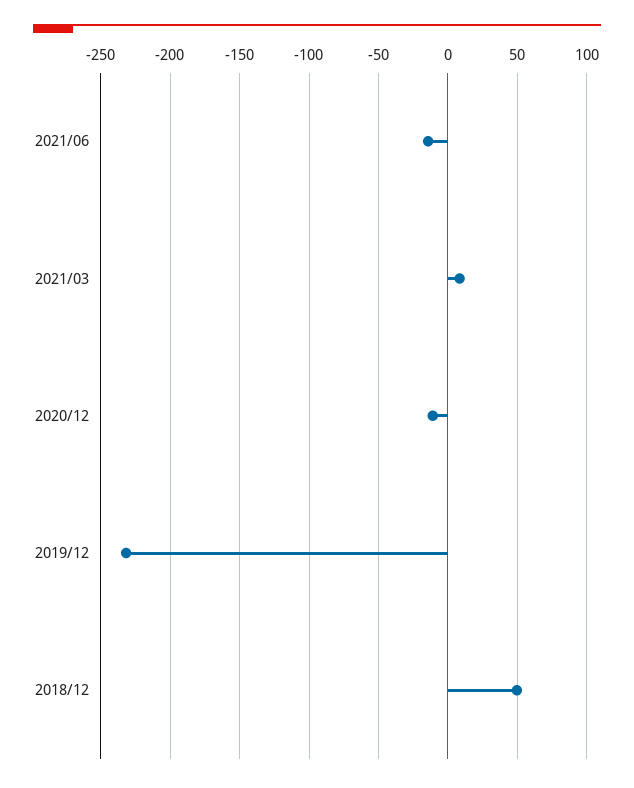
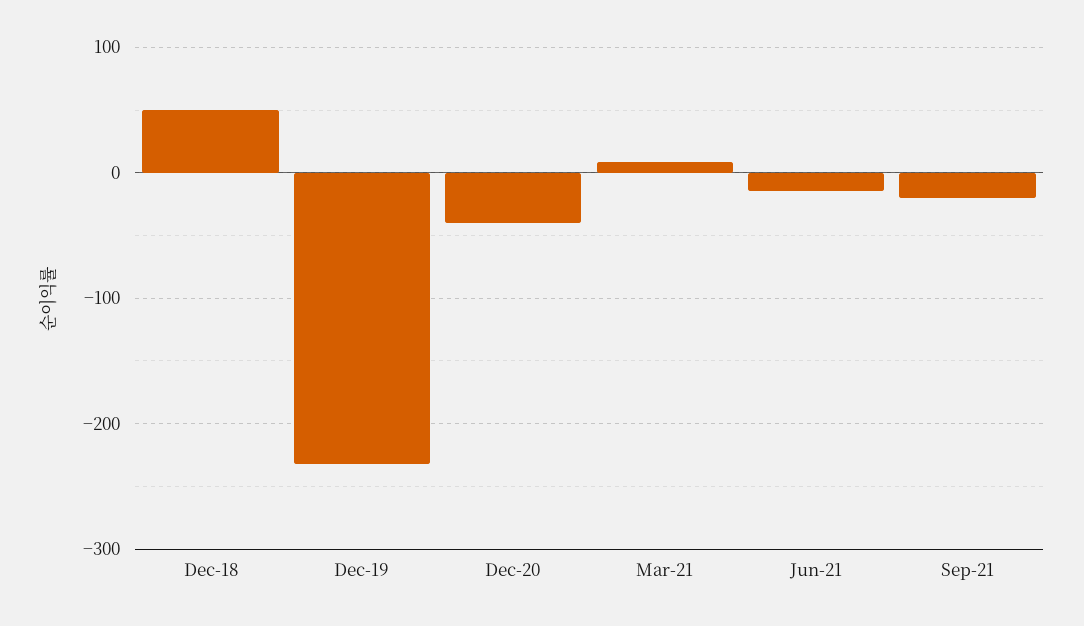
2020/12: -10 -> -40
Sep-21: none -> -20

